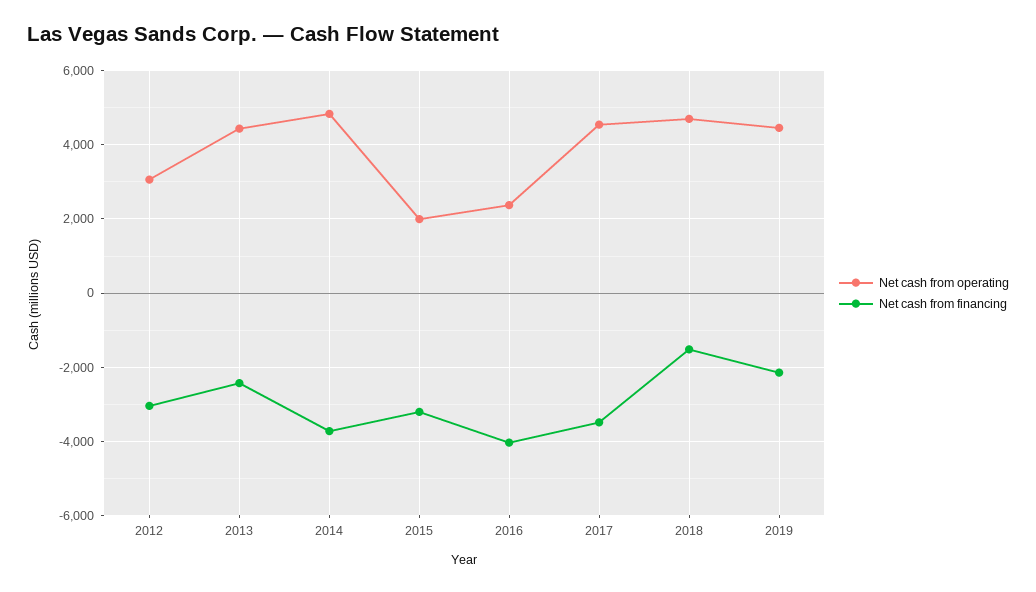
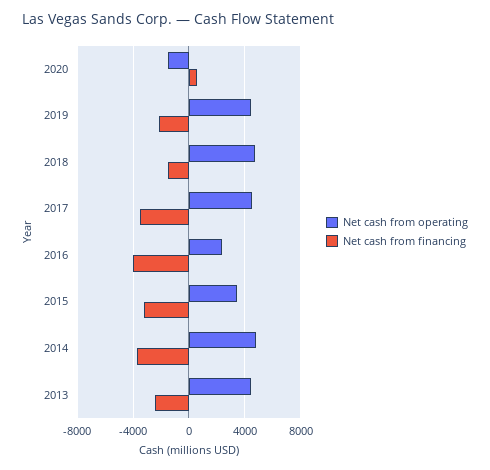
Net cash from operating, 2012: 3000 -> none
Net cash from financing, 2012: -3000 -> none
Net cash from operating, 2015: 2000 -> 3500
Net cash from operating, 2020: none -> -1500
Net cash from financing, 2020: none -> 500

